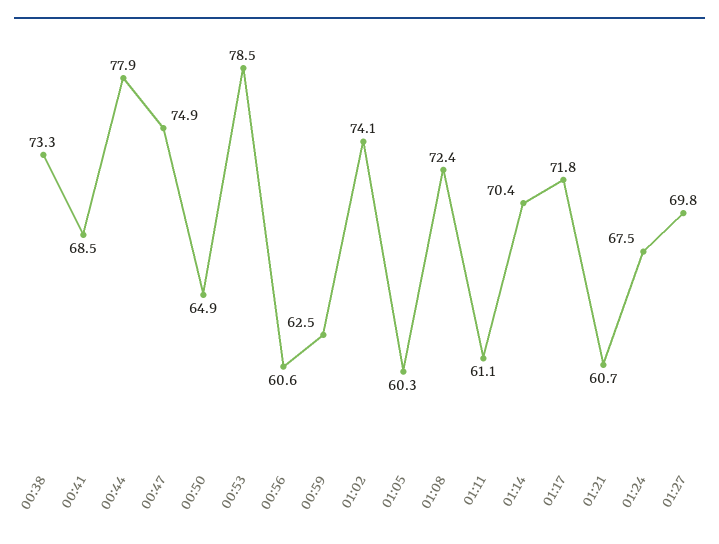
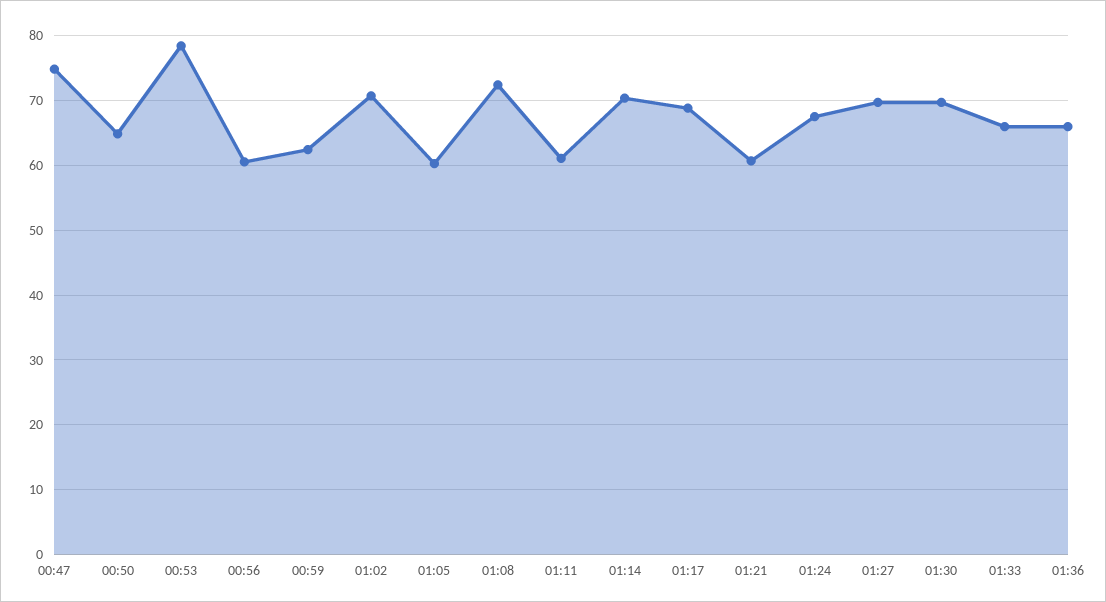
00:38: 73.3 -> none
00:41: 68.5 -> none
00:44: 77.9 -> none
01:02: 74.1 -> 71
01:17: 71.8 -> 69
01:30: none -> 70
01:33: none -> 66
01:36: none -> 66

